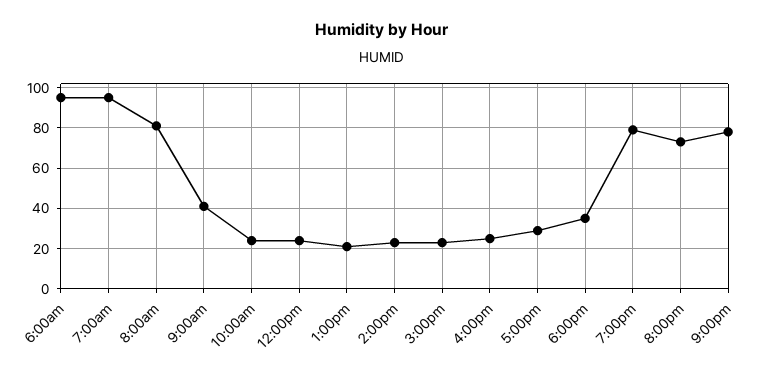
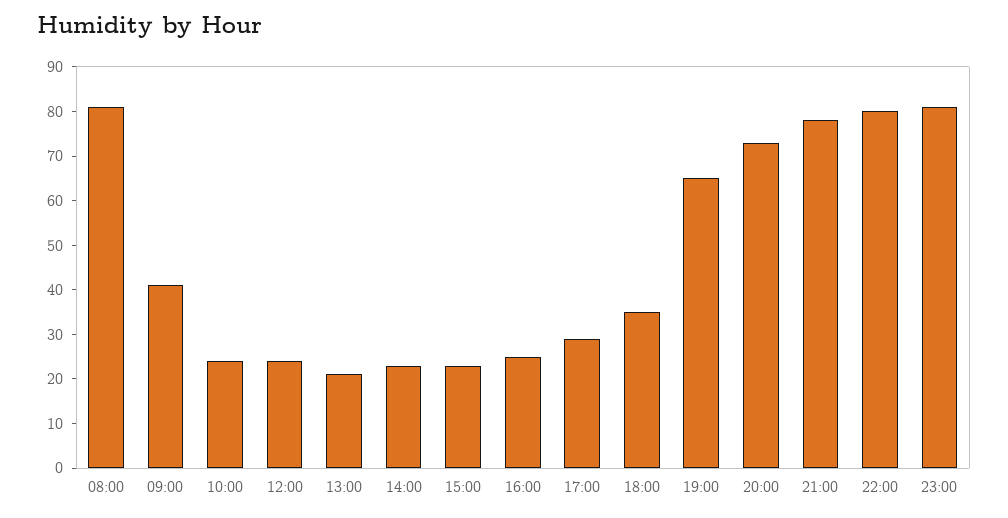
6:00am: 95 -> none
7:00am: 95 -> none
7:00pm: 80 -> 65
22:00: none -> 80
23:00: none -> 80

